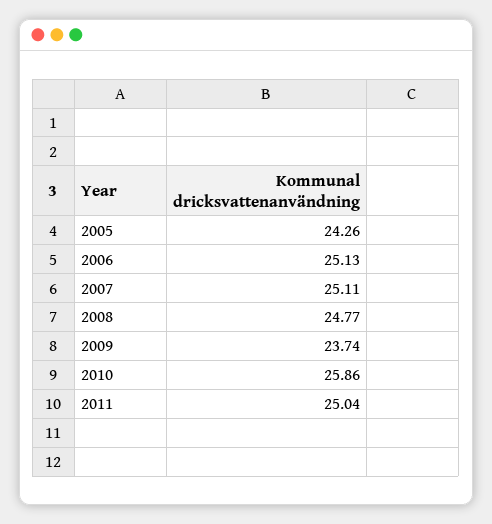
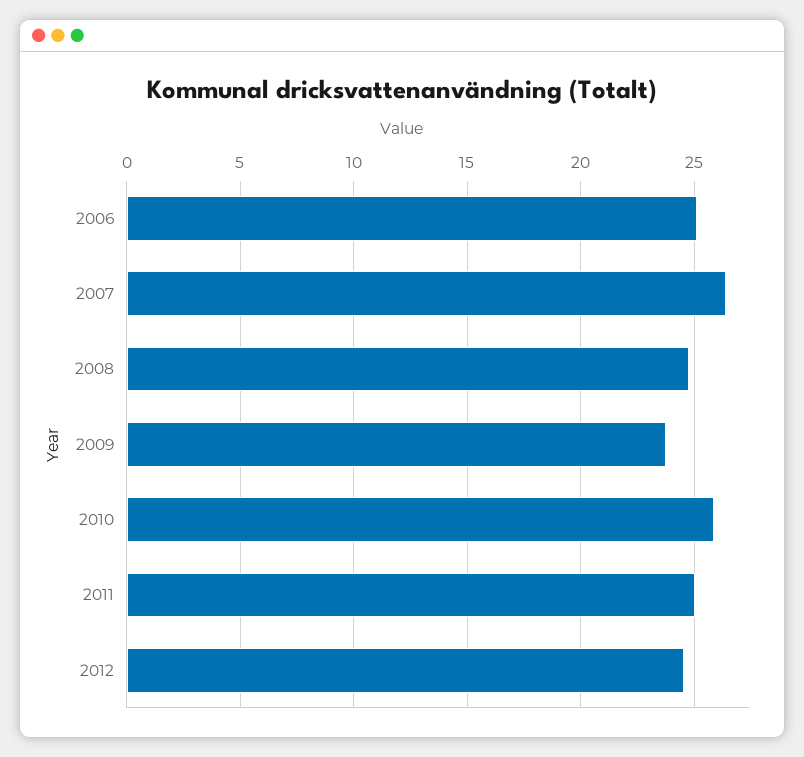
2005: 24.26 -> none
2007: 25.11 -> 26.5
2012: none -> 24.5

